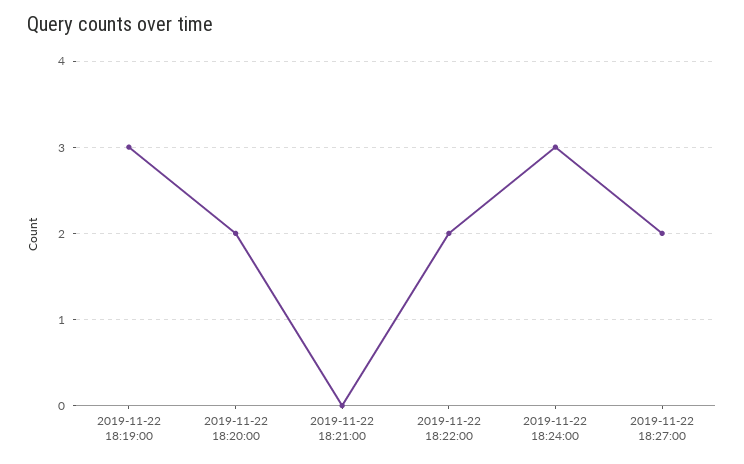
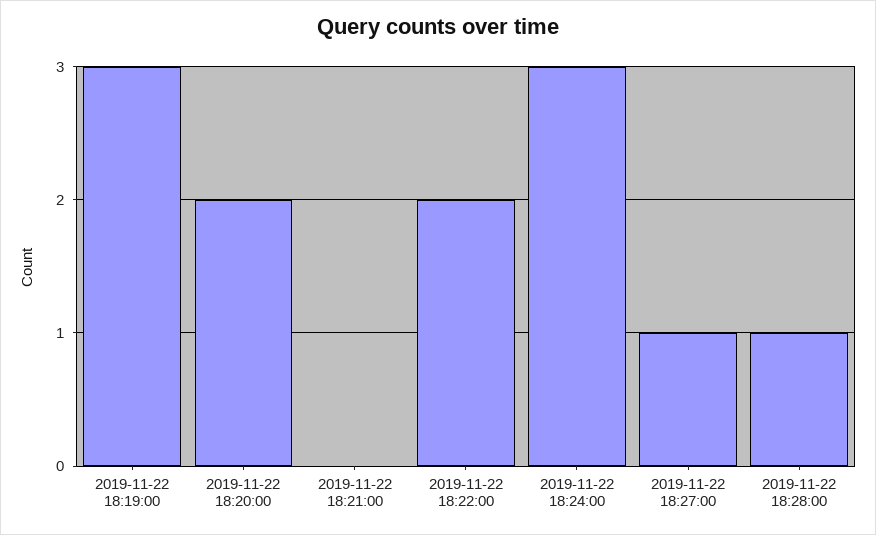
2019-11-22 18:27:00: 2 -> 1
2019-11-22 18:28:00: none -> 1

